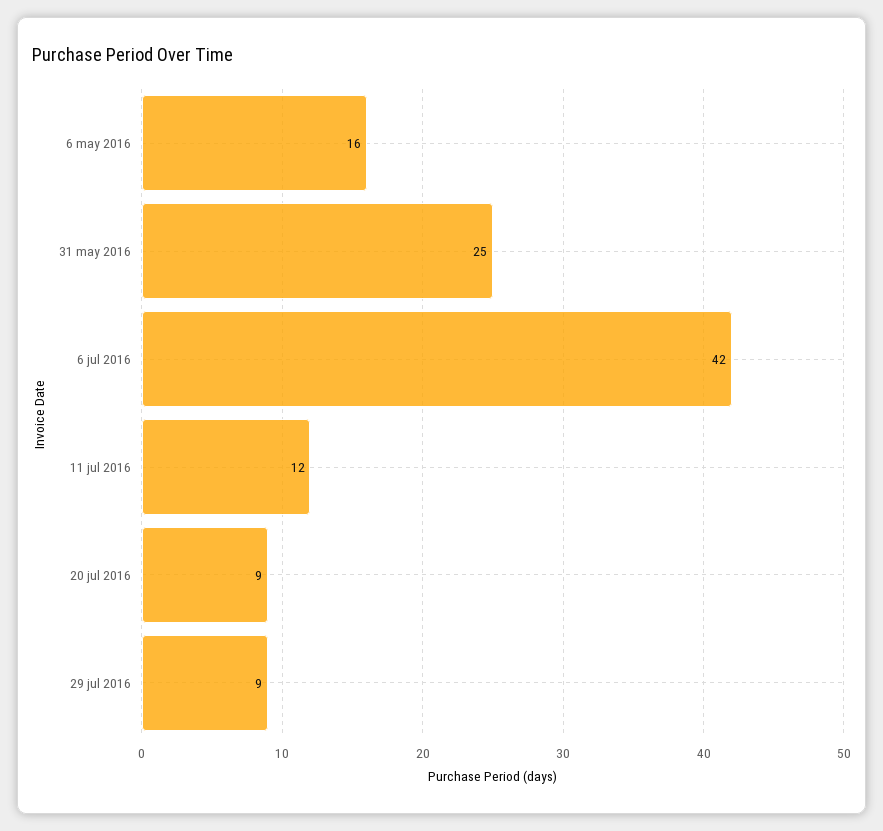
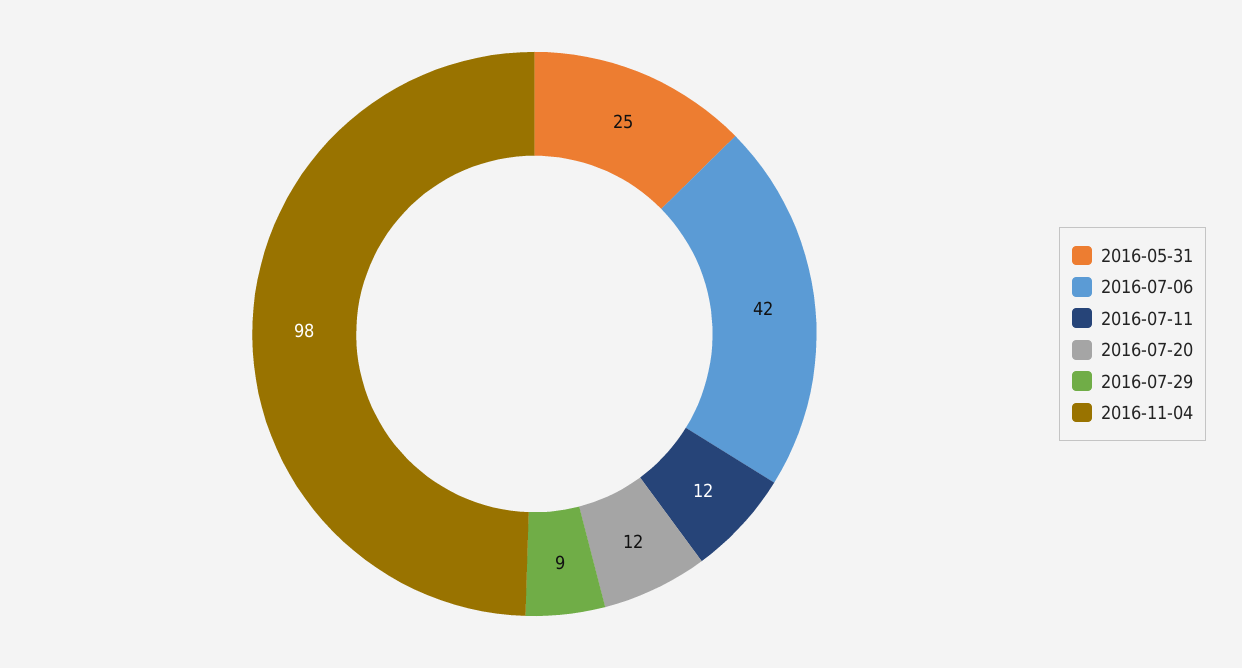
6 may 2016: 16 -> none
20 jul 2016: 9 -> 12
2016-11-04: none -> 98

